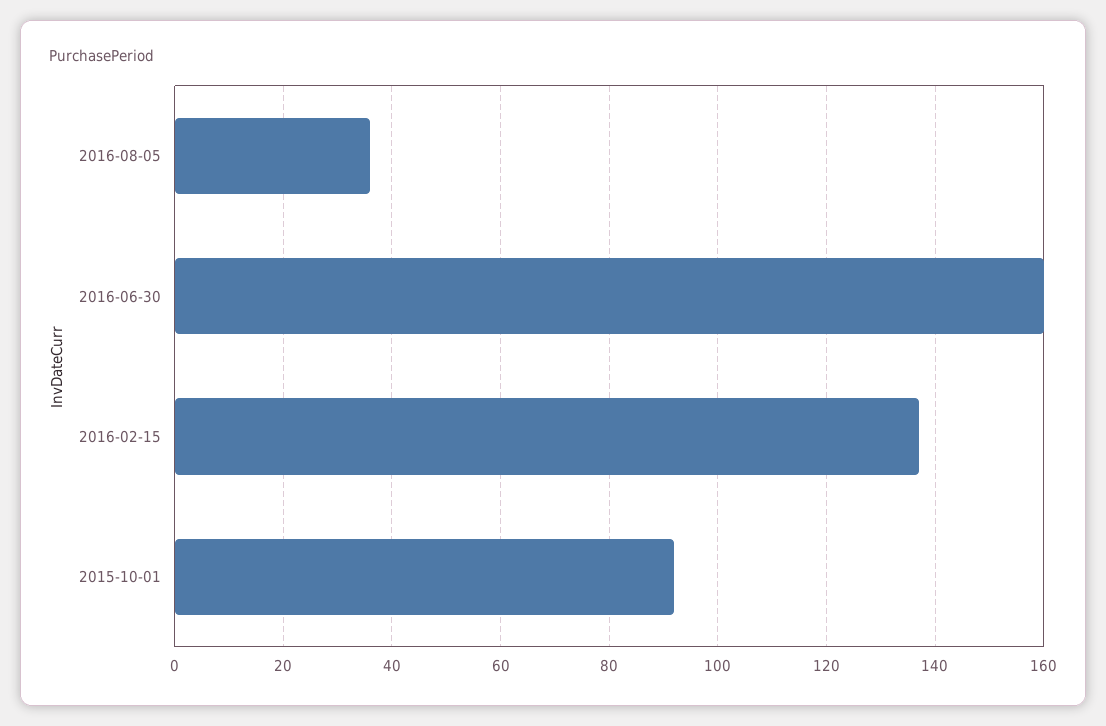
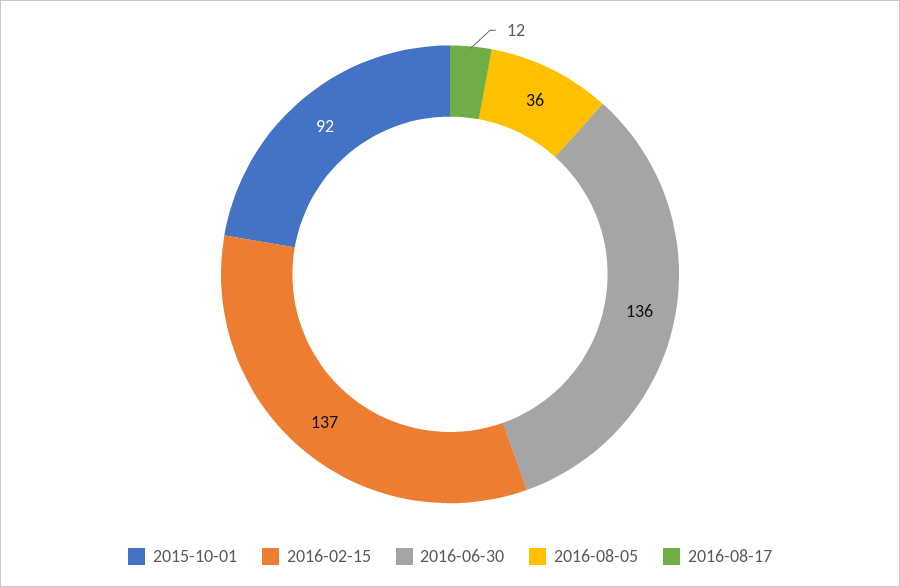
2016-06-30: 160 -> 136
2016-08-17: none -> 12

